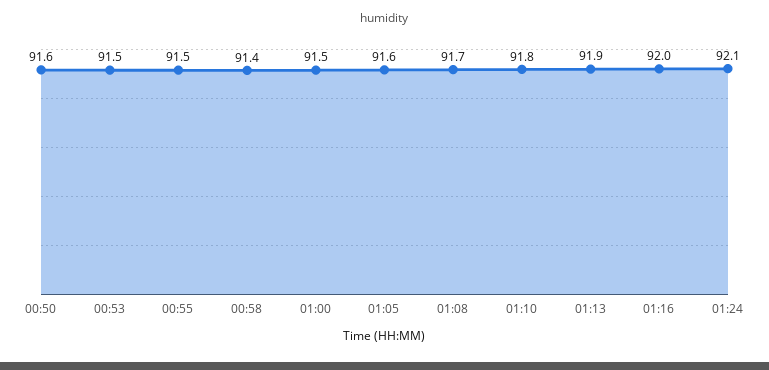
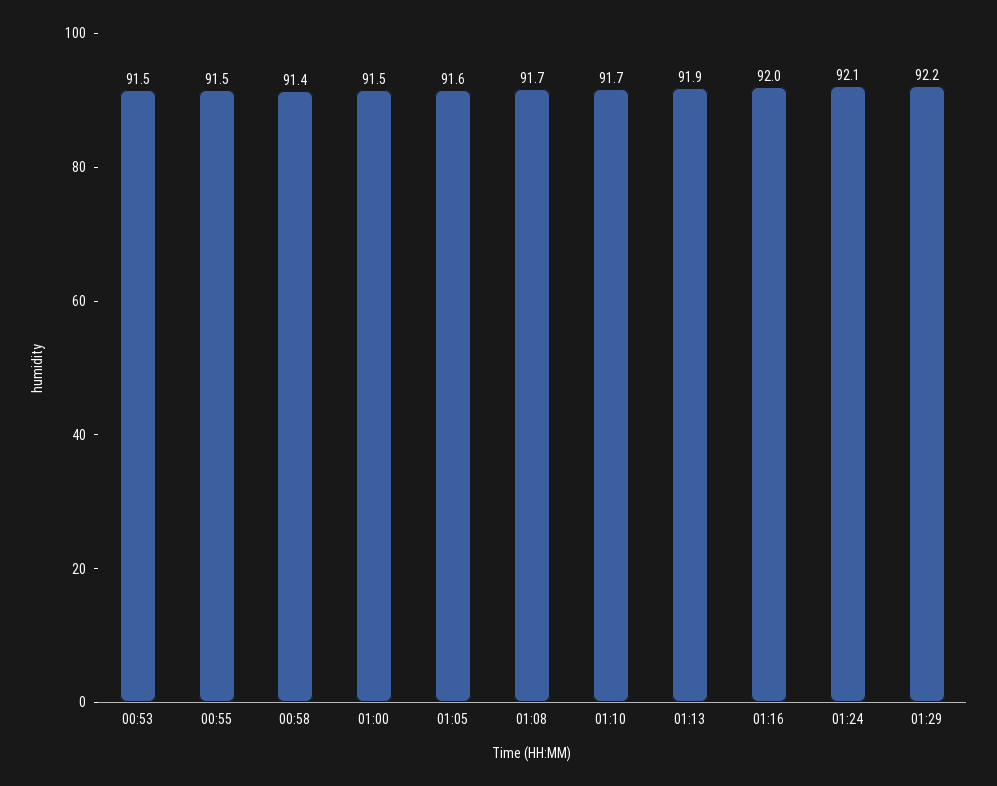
00:50: 91.6 -> none
01:10: 91.8 -> 91.7
01:29: none -> 92.2

